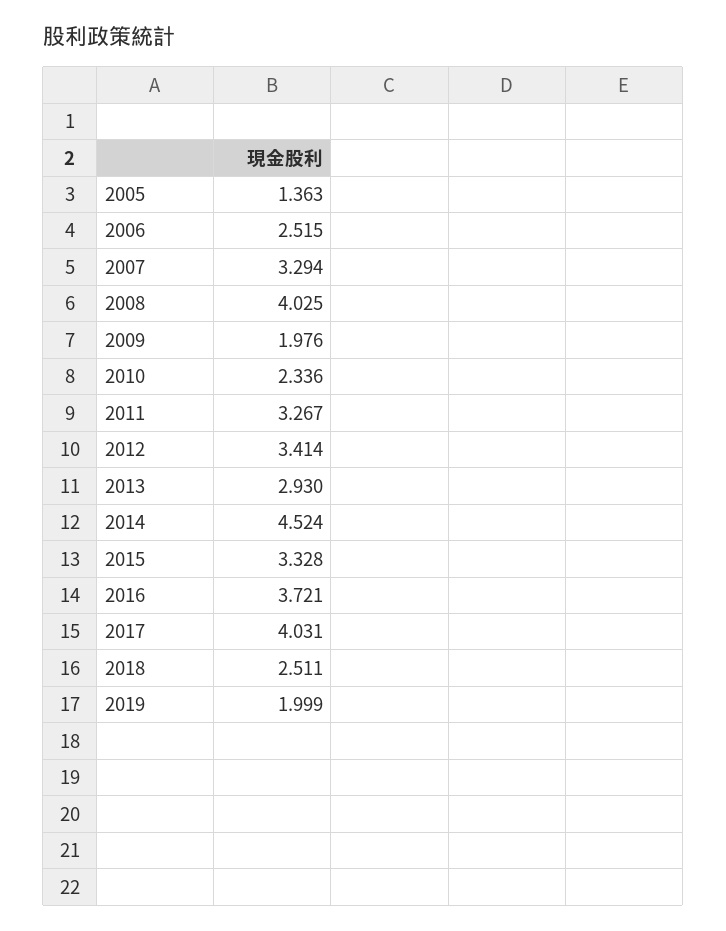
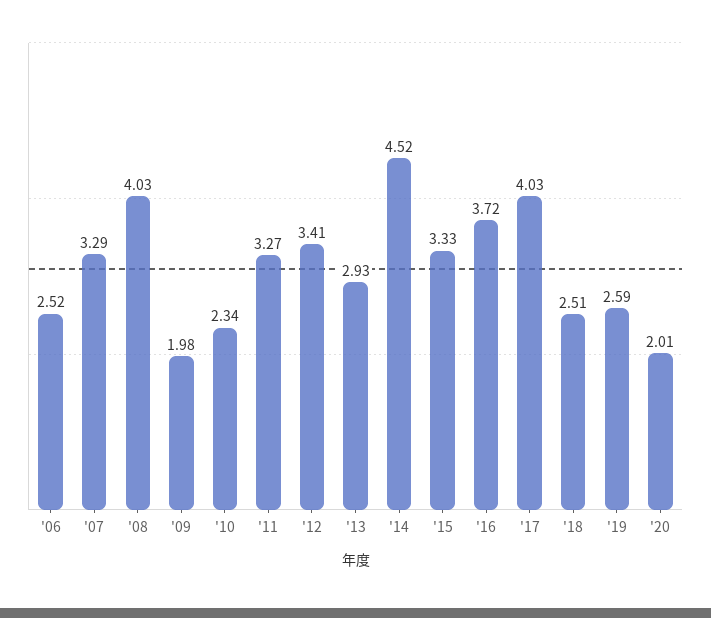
2005: 1.363 -> none
2019: 1.999 -> 2.59
'20: none -> 2.01

